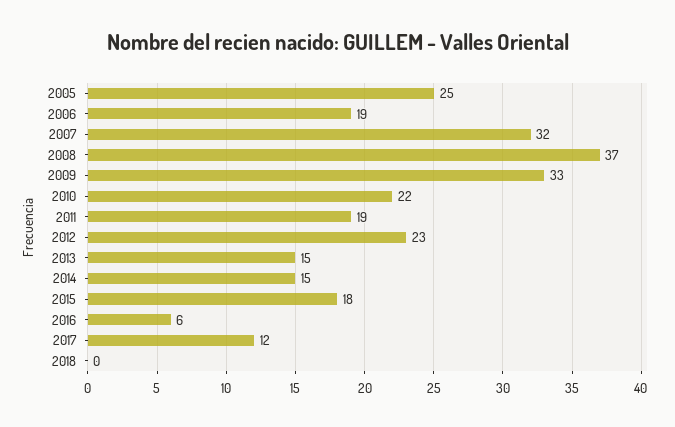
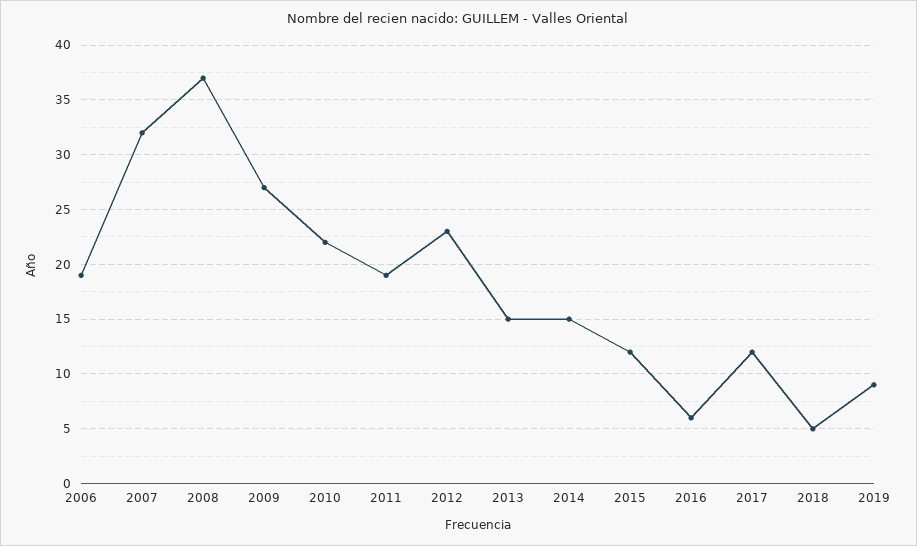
2005: 25 -> none
2009: 33 -> 27
2015: 18 -> 12
2018: 0 -> 5
2019: none -> 9

